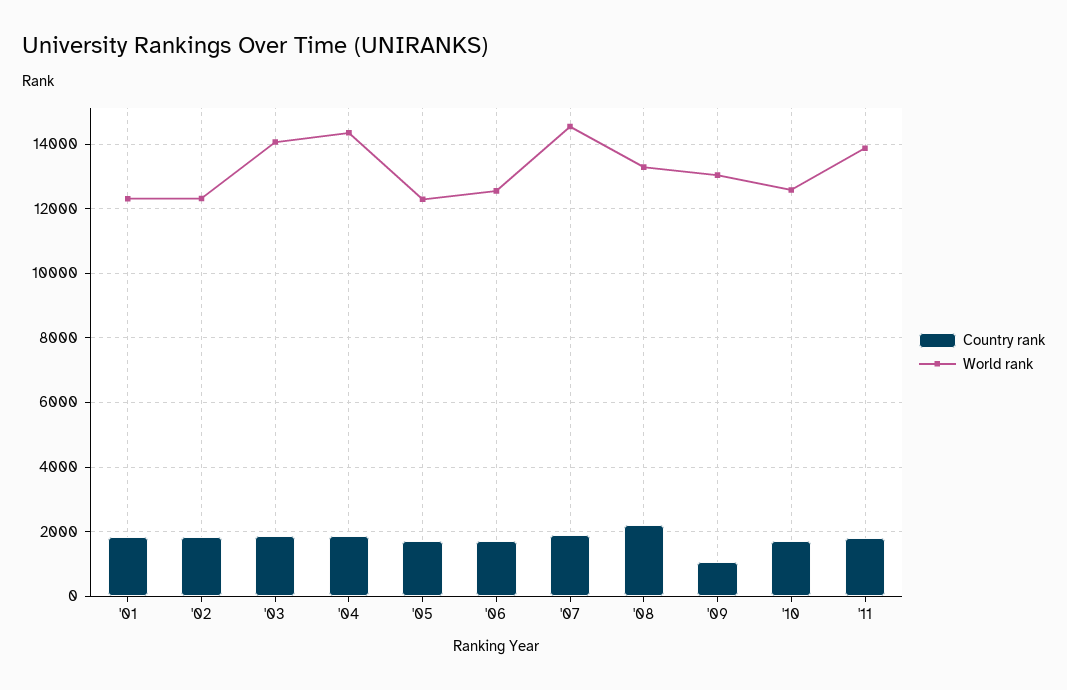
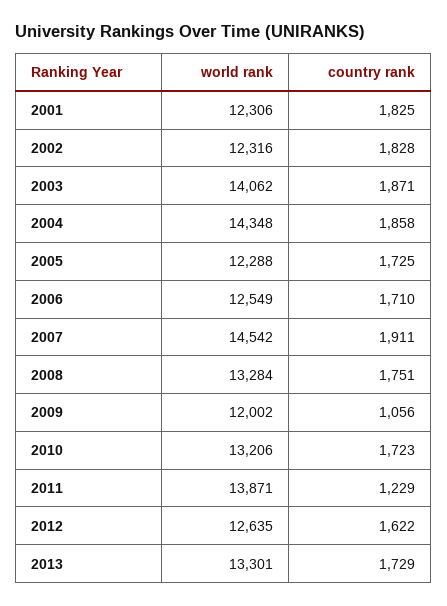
Country rank, '08: 2200 -> 1751
World rank, '09: 13000 -> 12002
World rank, '10: 12600 -> 13206
Country rank, '11: 1800 -> 1229
World rank, 2012: none -> 12635
Country rank, 2012: none -> 1622
World rank, 2013: none -> 13301
Country rank, 2013: none -> 1729

